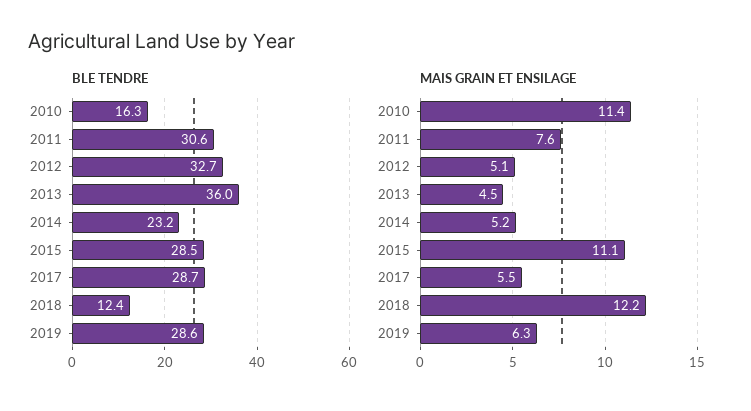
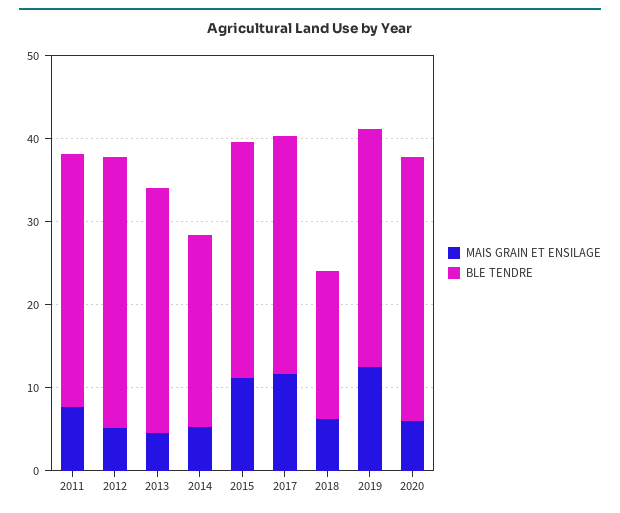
BLE TENDRE, 2010: 16.3 -> none
BLE TENDRE, 2013: 36 -> 30
BLE TENDRE, 2018: 12.4 -> 18
MAIS GRAIN ET ENSILAGE, 2010: 11.4 -> none
MAIS GRAIN ET ENSILAGE, 2017: 5.5 -> 12
MAIS GRAIN ET ENSILAGE, 2018: 12.2 -> 6
MAIS GRAIN ET ENSILAGE, 2019: 6.3 -> 12
MAIS GRAIN ET ENSILAGE, 2020: none -> 6
BLE TENDRE, 2020: none -> 32

